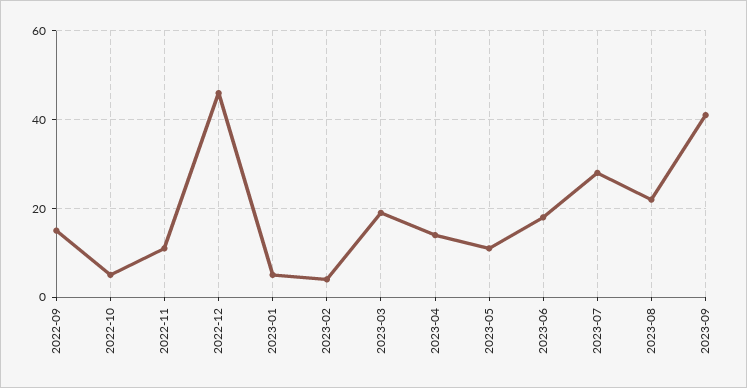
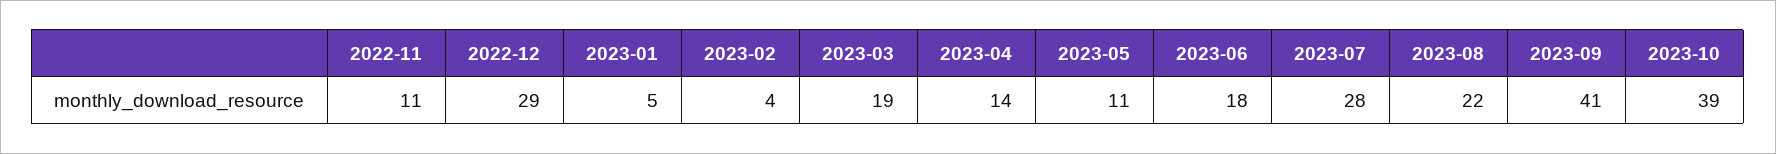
2022-09: 15 -> none
2022-10: 5 -> none
2022-12: 45 -> 29
2023-10: none -> 39

